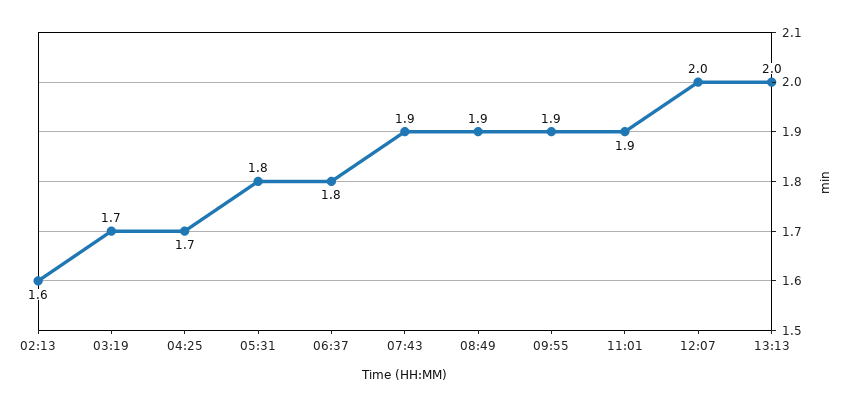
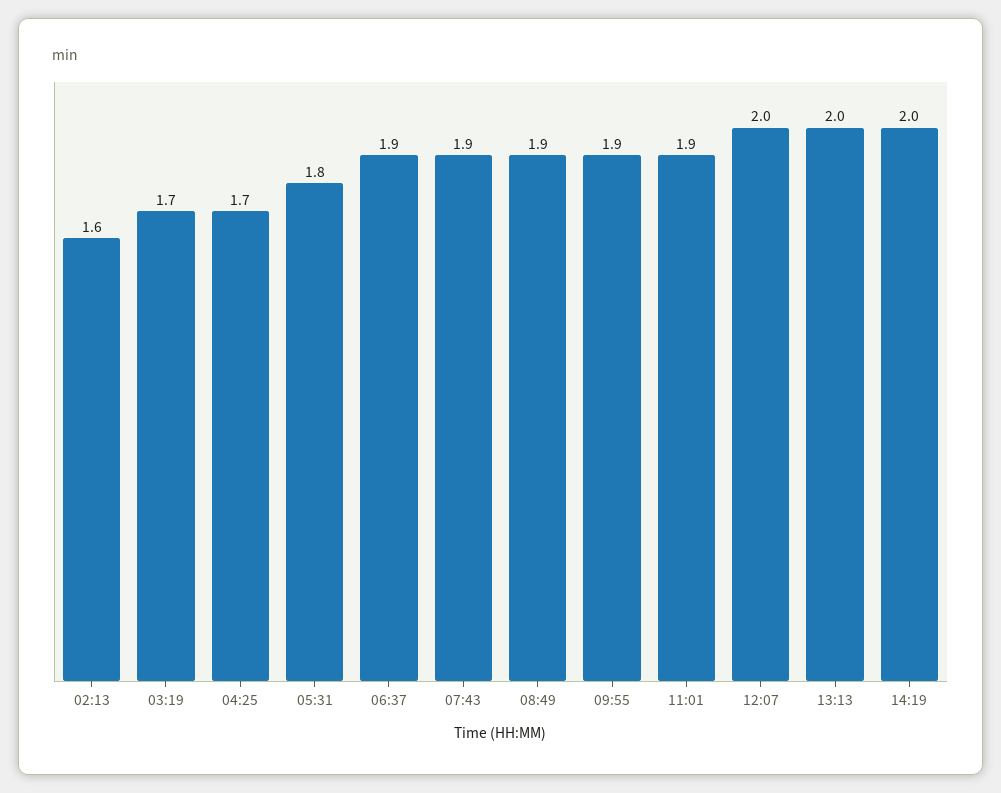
06:37: 1.8 -> 1.9
14:19: none -> 2

